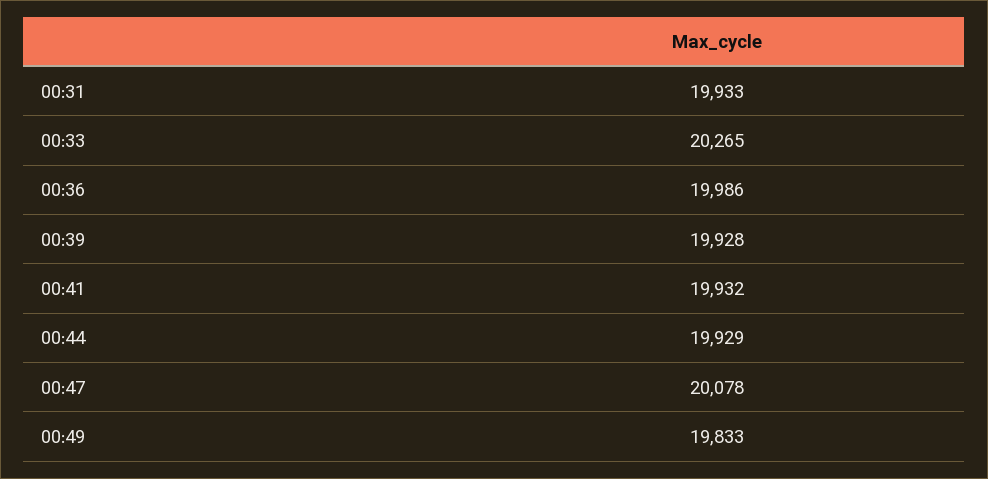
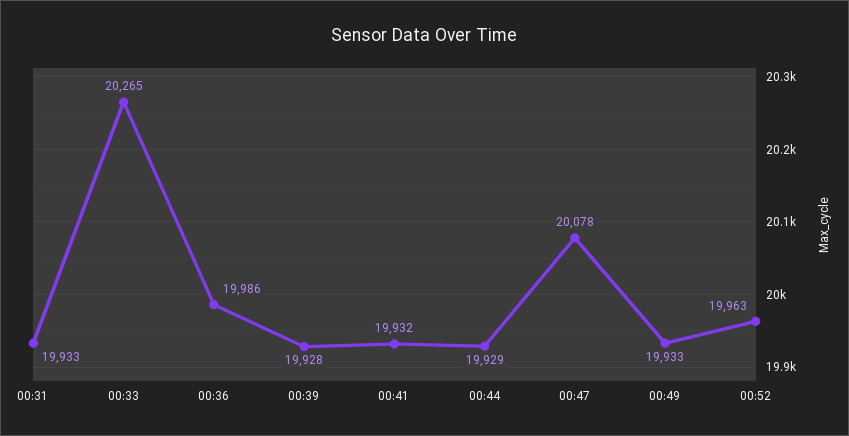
00:49: 19833 -> 19933
00:52: none -> 19963

